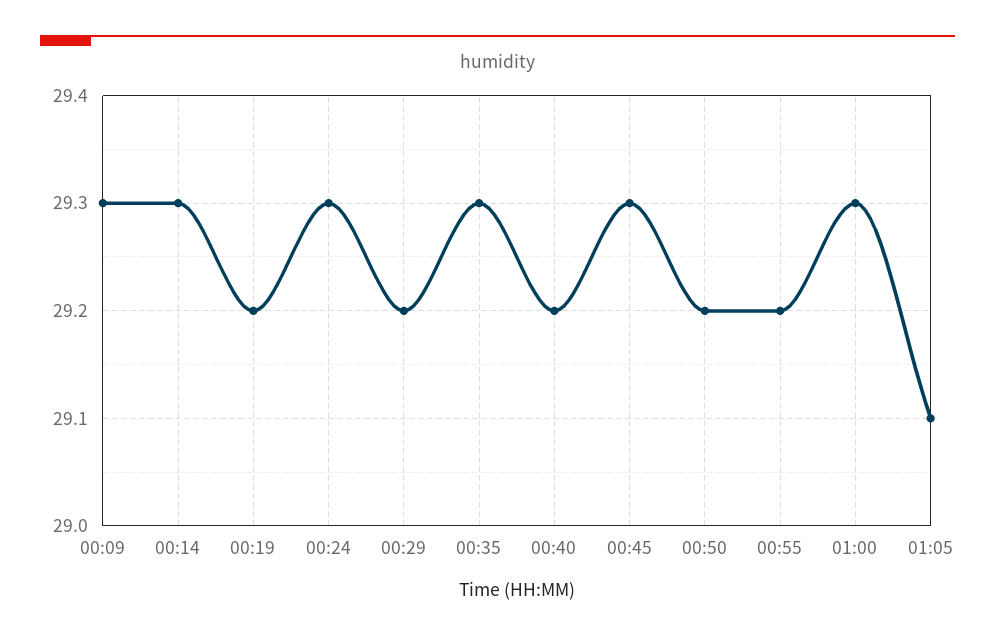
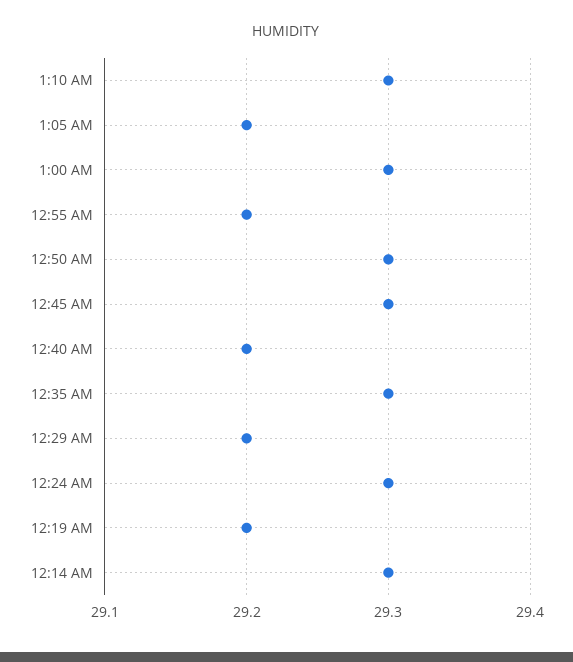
00:09: 29.3 -> none
00:50: 29.2 -> 29.3
01:05: 29.1 -> 29.2
1:10 AM: none -> 29.3

